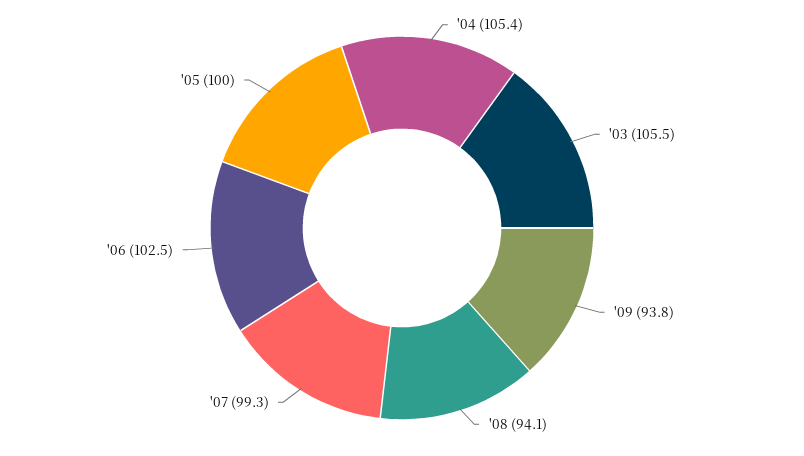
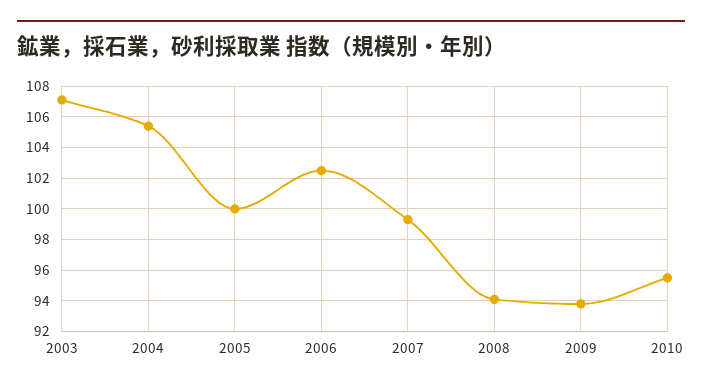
'03: 105.5 -> 107
2010: none -> 95.5

